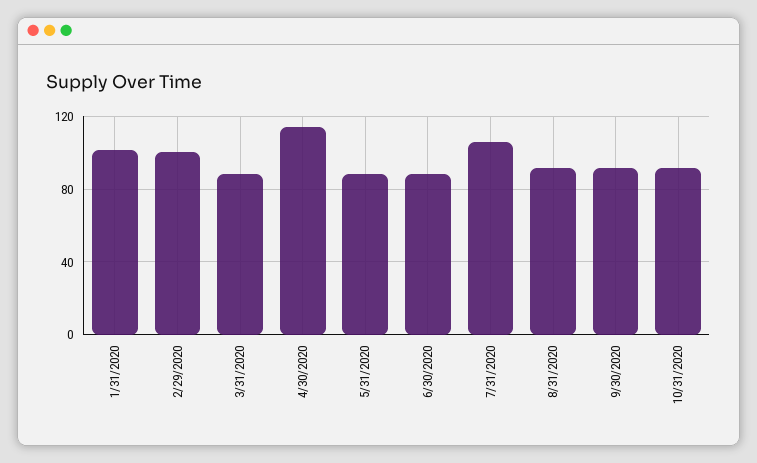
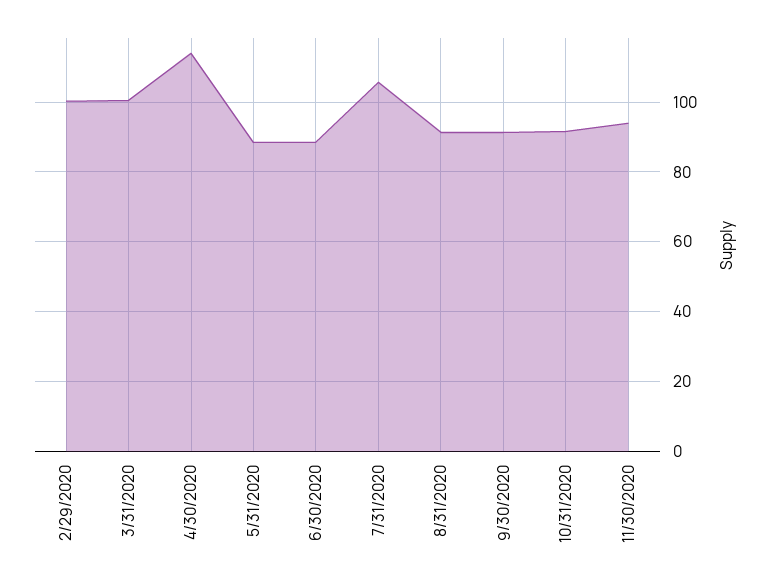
1/31/2020: 100 -> none
3/31/2020: 90 -> 100
11/30/2020: none -> 94

